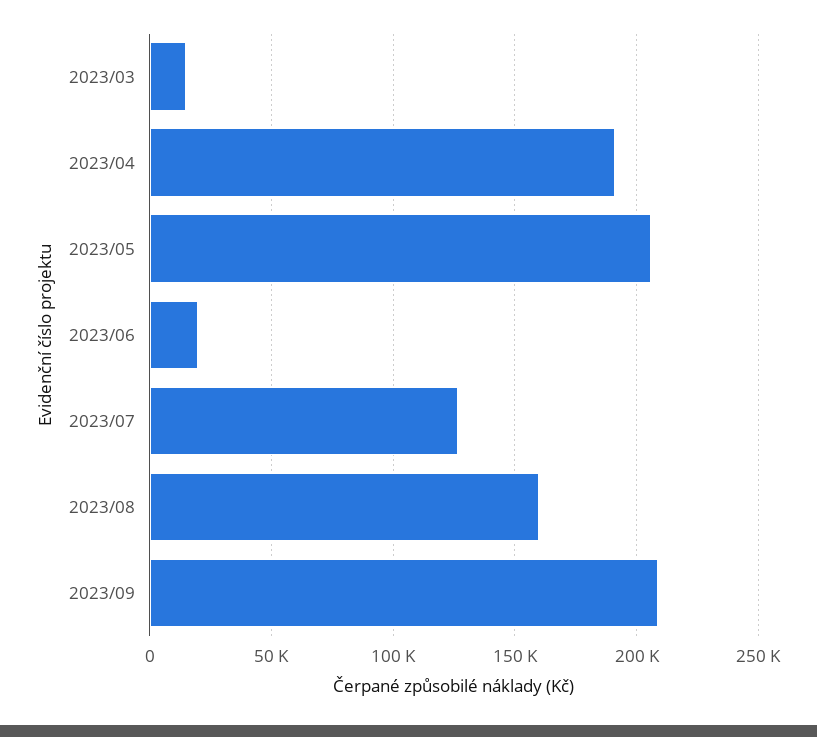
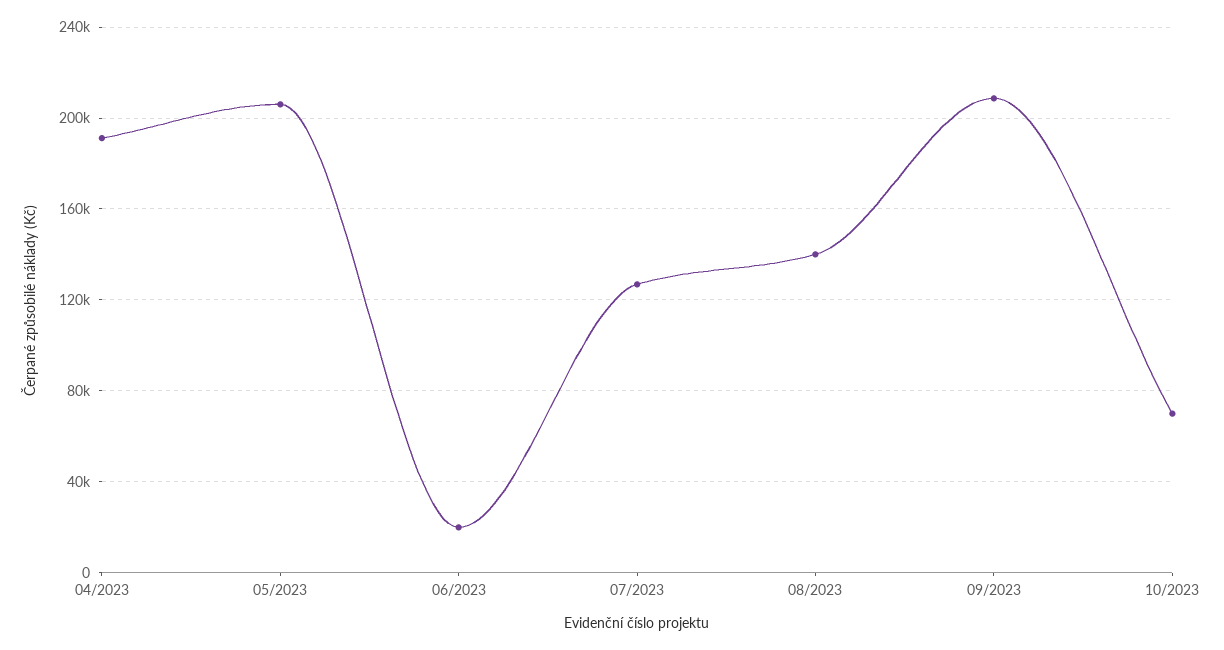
2023/03: 15000 -> none
2023/08: 160000 -> 140000
10/2023: none -> 70000

